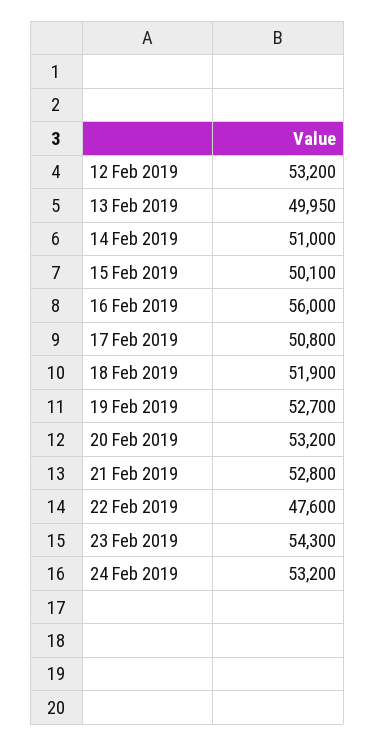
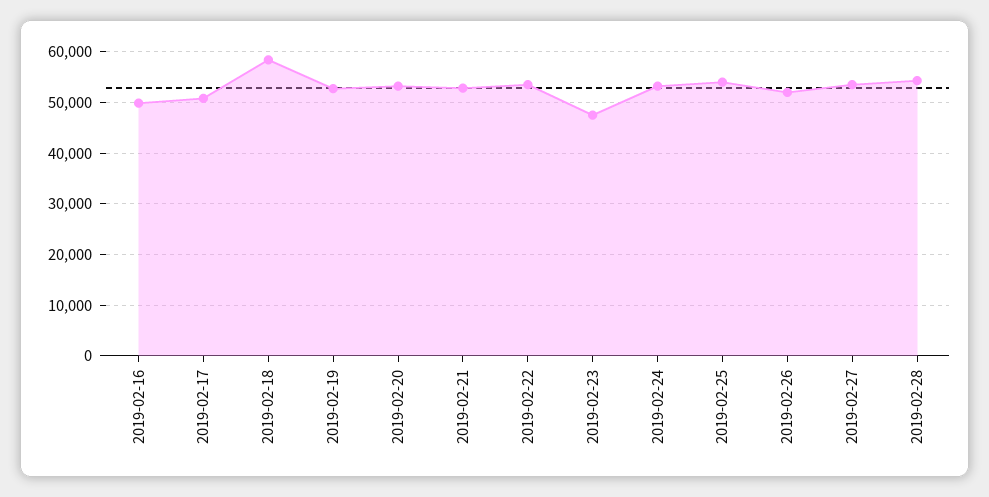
12 Feb 2019: 53200 -> none
13 Feb 2019: 49950 -> none
14 Feb 2019: 51000 -> none
15 Feb 2019: 50100 -> none
16 Feb 2019: 56000 -> 50000
18 Feb 2019: 51900 -> 58000
22 Feb 2019: 47600 -> 54000
23 Feb 2019: 54300 -> 48000
2019-02-25: none -> 54000
2019-02-26: none -> 52000
2019-02-27: none -> 54000
2019-02-28: none -> 54000

